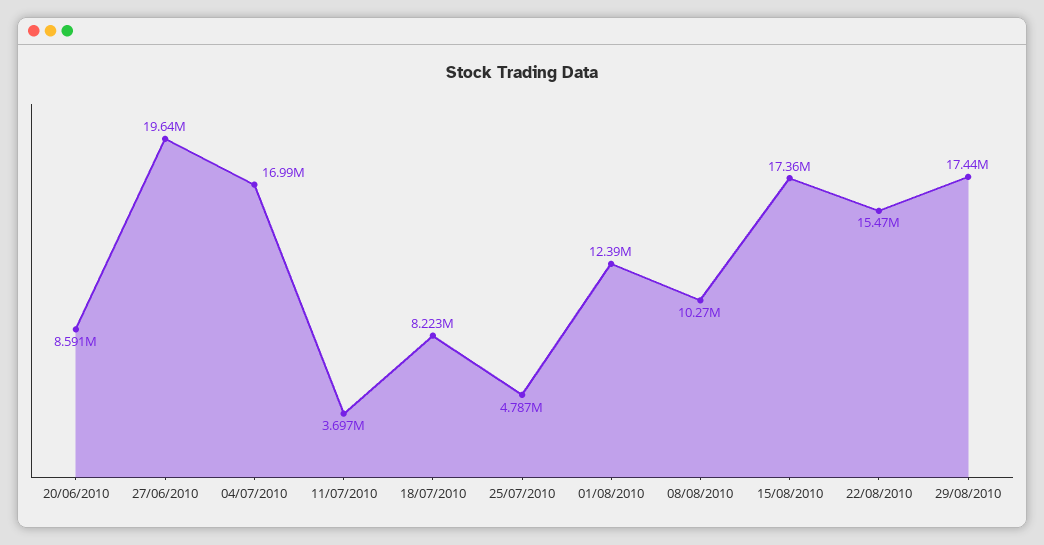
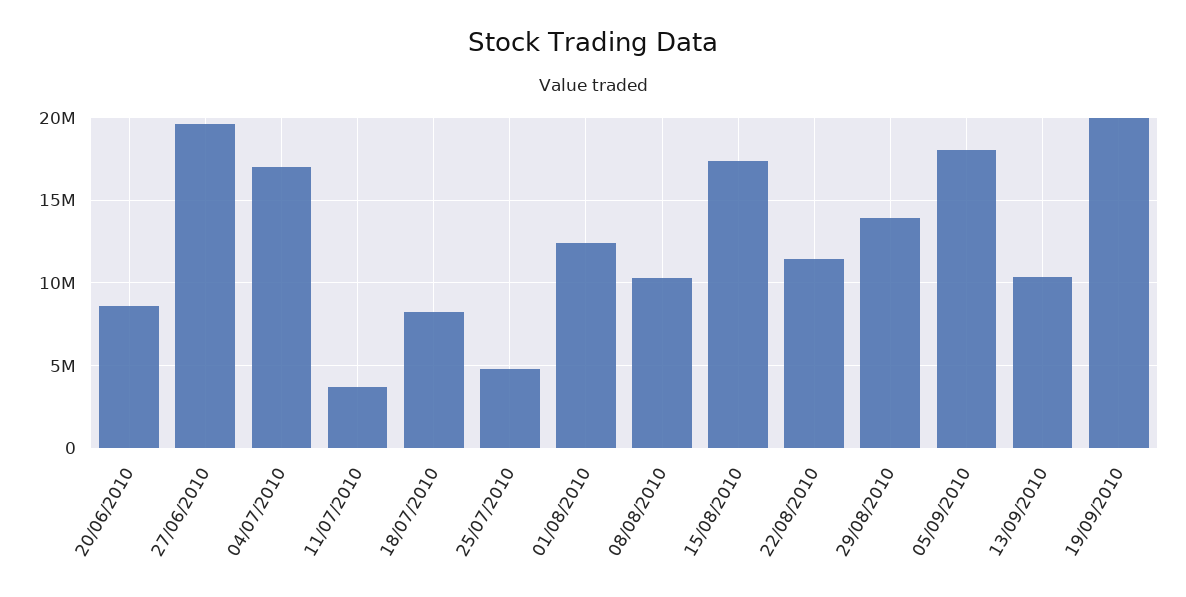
22/08/2010: 15470000 -> 11500000
29/08/2010: 17440000 -> 14000000
05/09/2010: none -> 18000000
13/09/2010: none -> 10500000
19/09/2010: none -> 20000000

